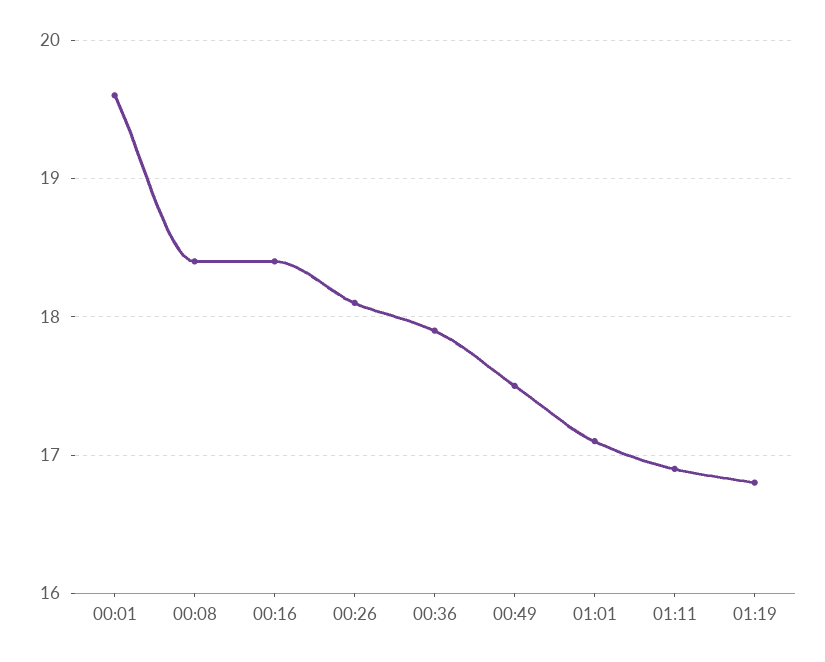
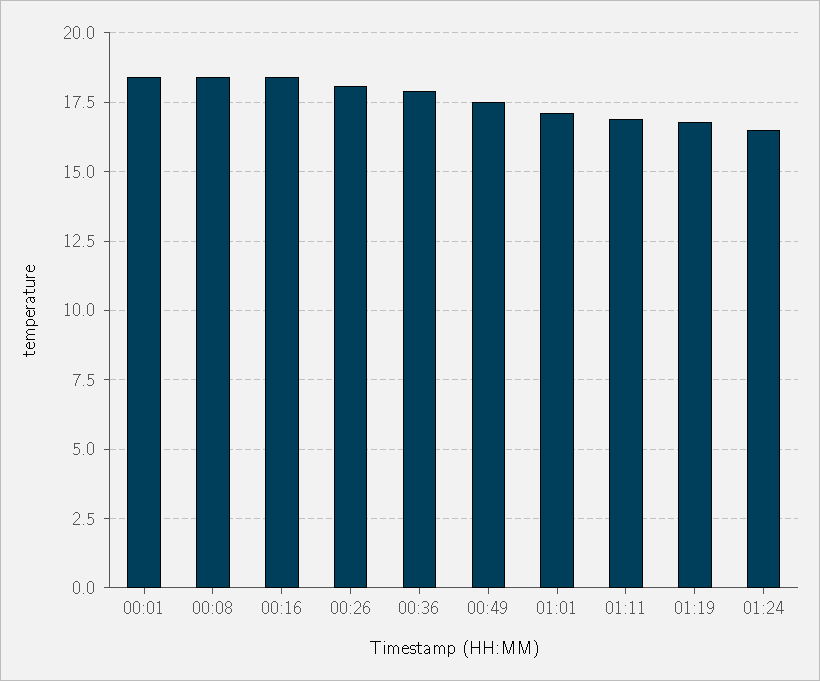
00:01: 19.6 -> 18.5
01:24: none -> 16.5

